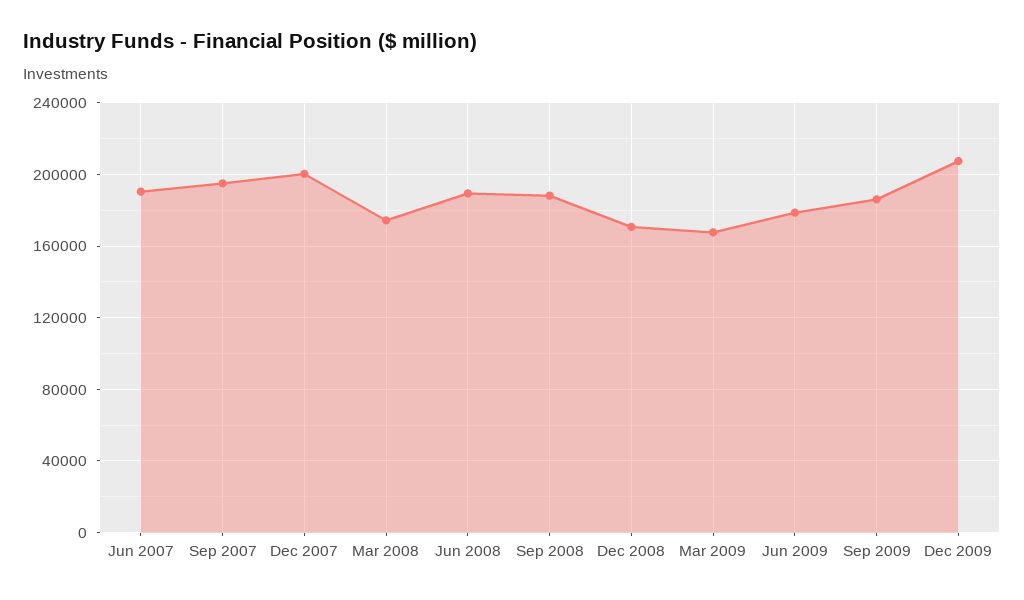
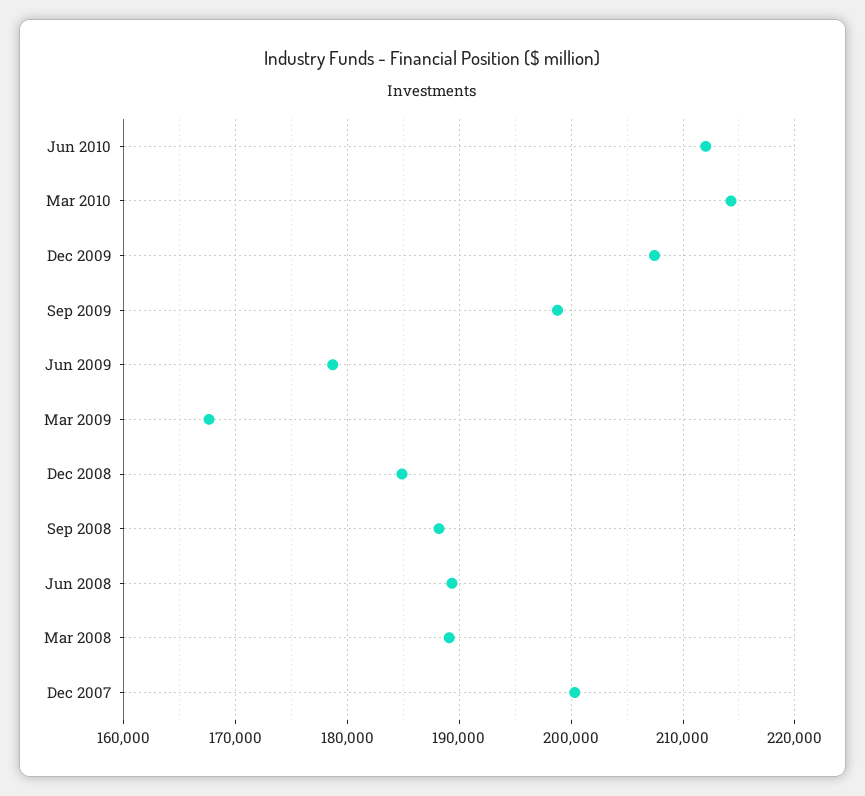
Jun 2007: 190000 -> none
Sep 2007: 195000 -> none
Mar 2008: 175000 -> 189000
Dec 2008: 170000 -> 185000
Sep 2009: 185000 -> 199000
Jun 2010: none -> 212000
Mar 2010: none -> 214000

